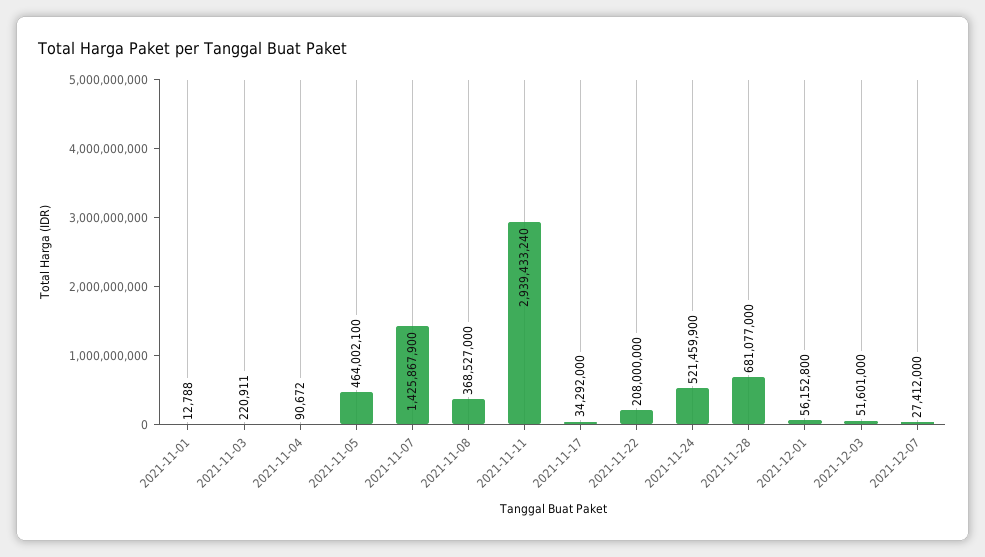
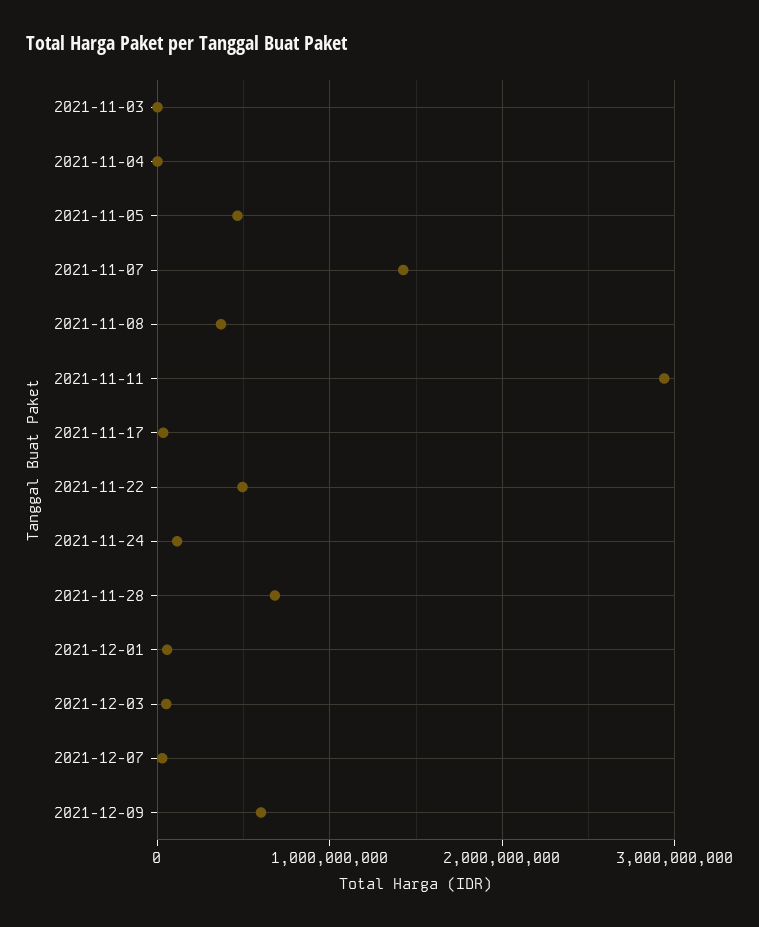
2021-11-01: 12788 -> none
2021-11-22: 208000000 -> 500000000
2021-11-24: 521459900 -> 100000000
2021-12-09: none -> 600000000

